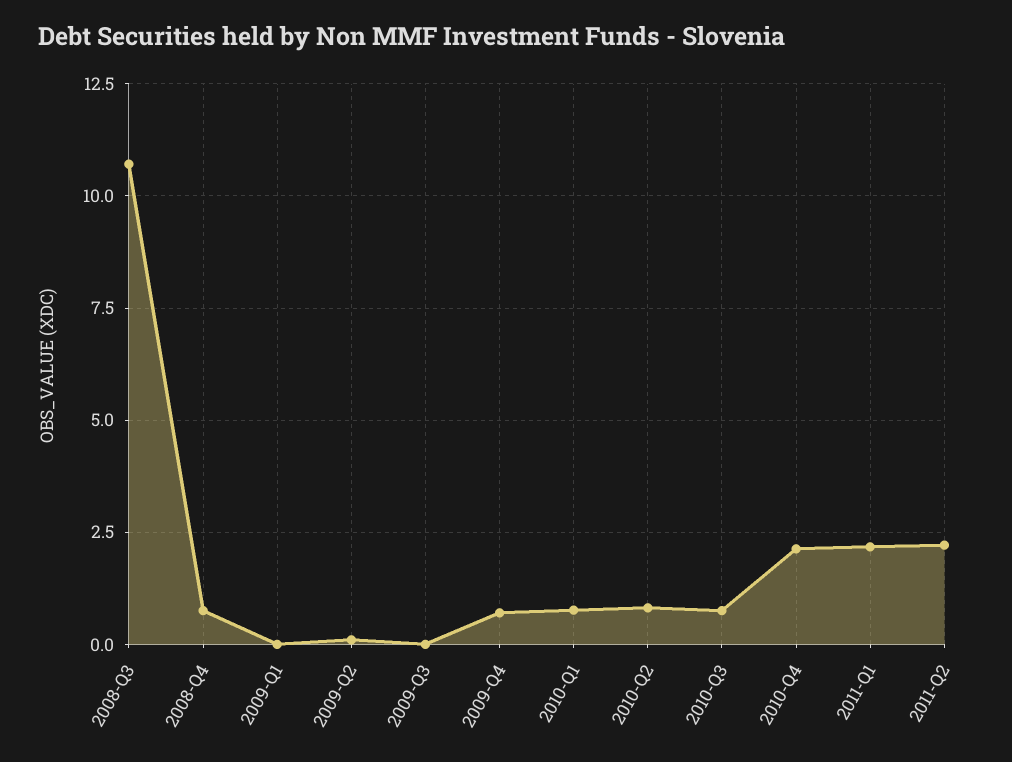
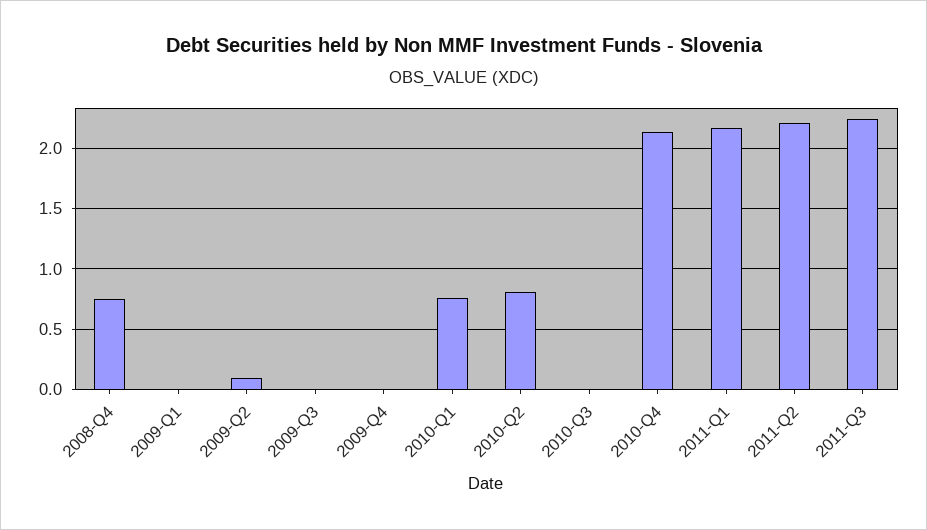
2008-Q3: 10.75 -> none
2009-Q4: 0.75 -> 0
2010-Q3: 0.75 -> 0
2011-Q3: none -> 2.25

